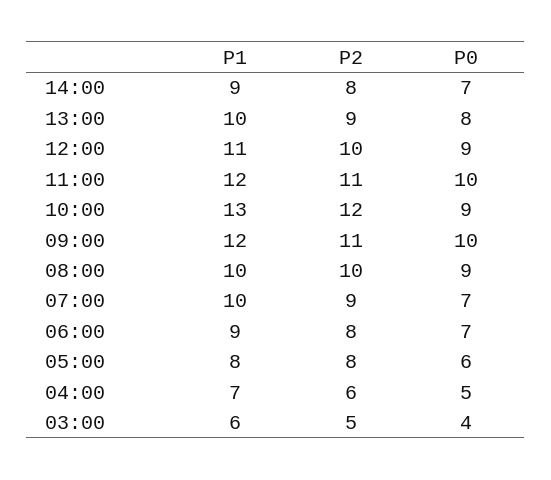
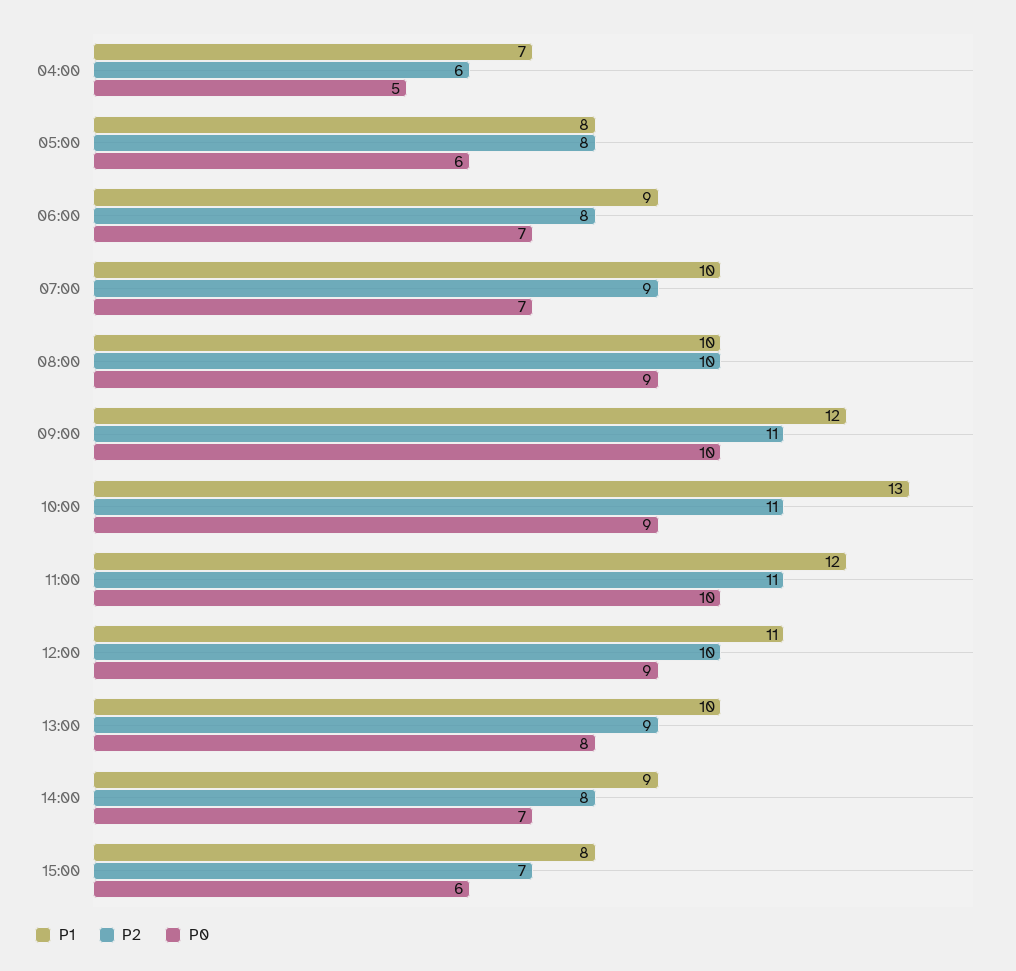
P2, 10:00: 12 -> 11
P1, 03:00: 6 -> none
P2, 03:00: 5 -> none
P0, 03:00: 4 -> none
P1, 15:00: none -> 8
P2, 15:00: none -> 7
P0, 15:00: none -> 6

